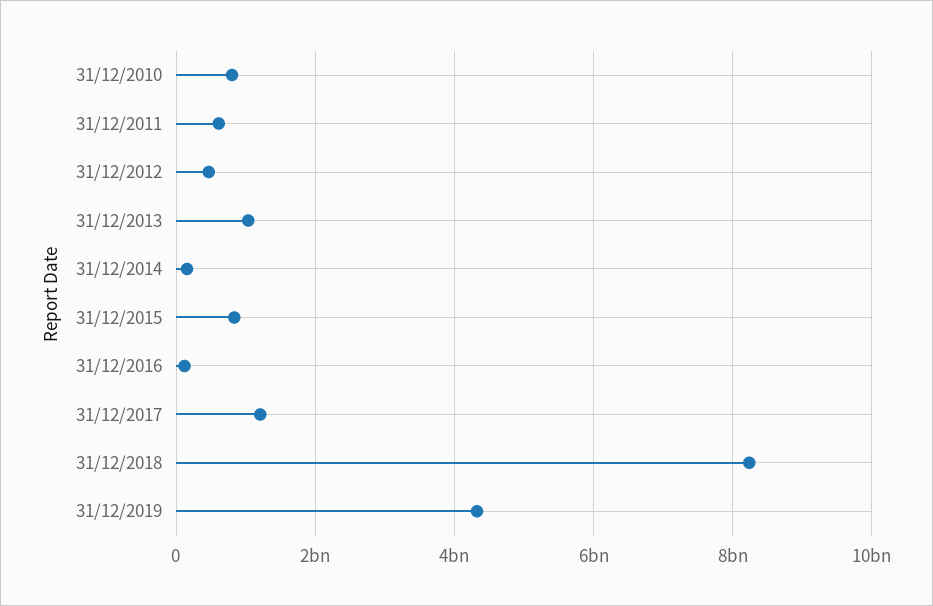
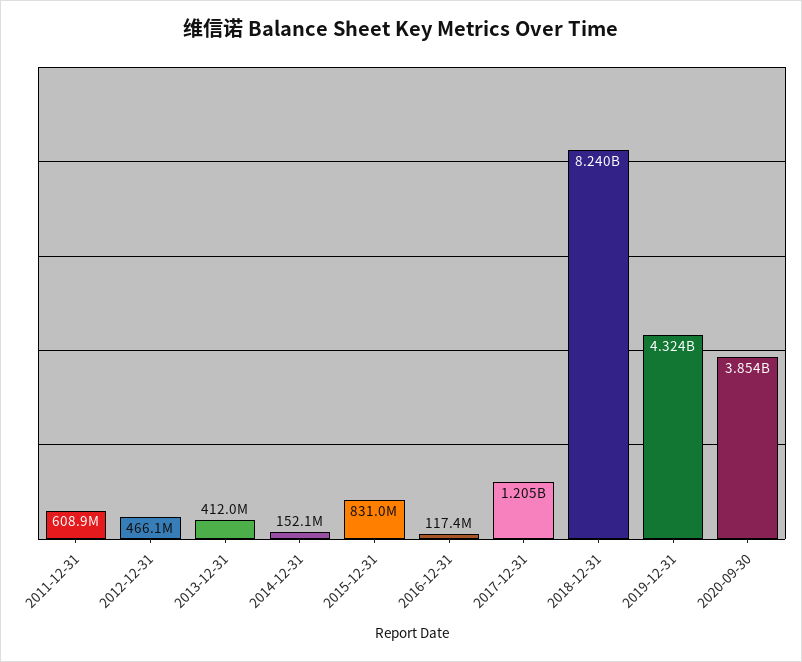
31/12/2010: 800000000 -> none
31/12/2013: 1000000000 -> 412000000
2020-09-30: none -> 3854000000

